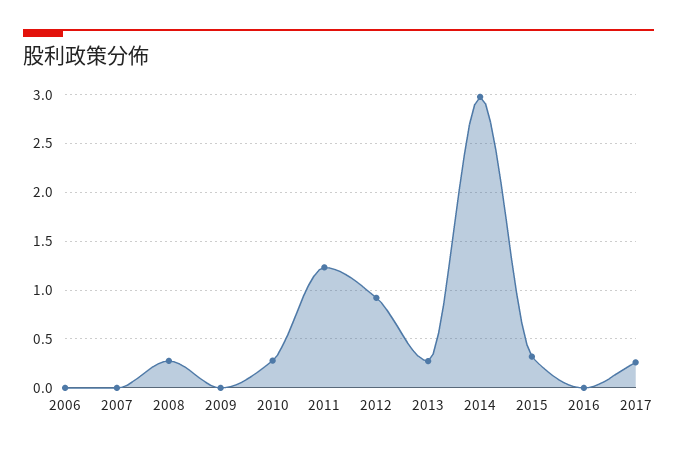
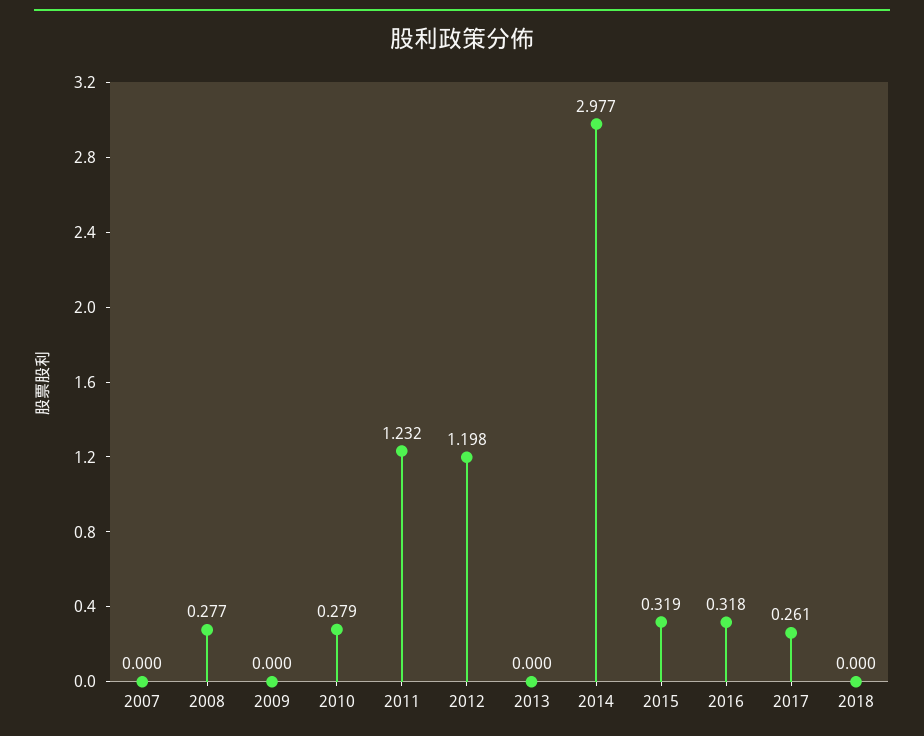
2006: 0 -> none
2012: 0.9 -> 1.198
2013: 0.3 -> 0
2016: 0 -> 0.318
2018: none -> 0

